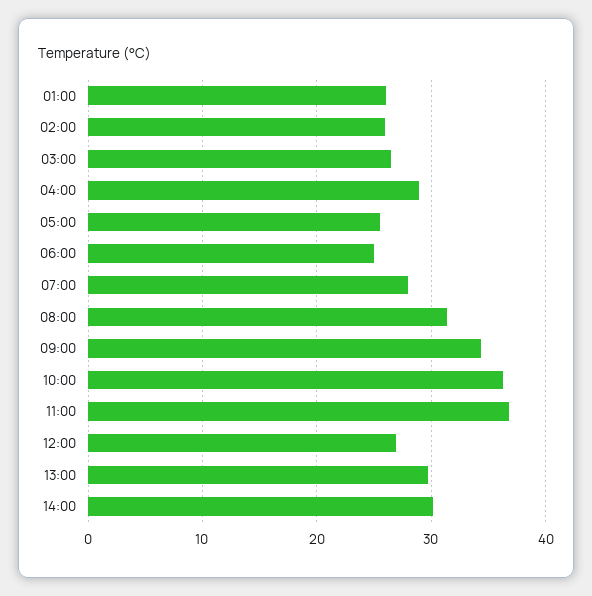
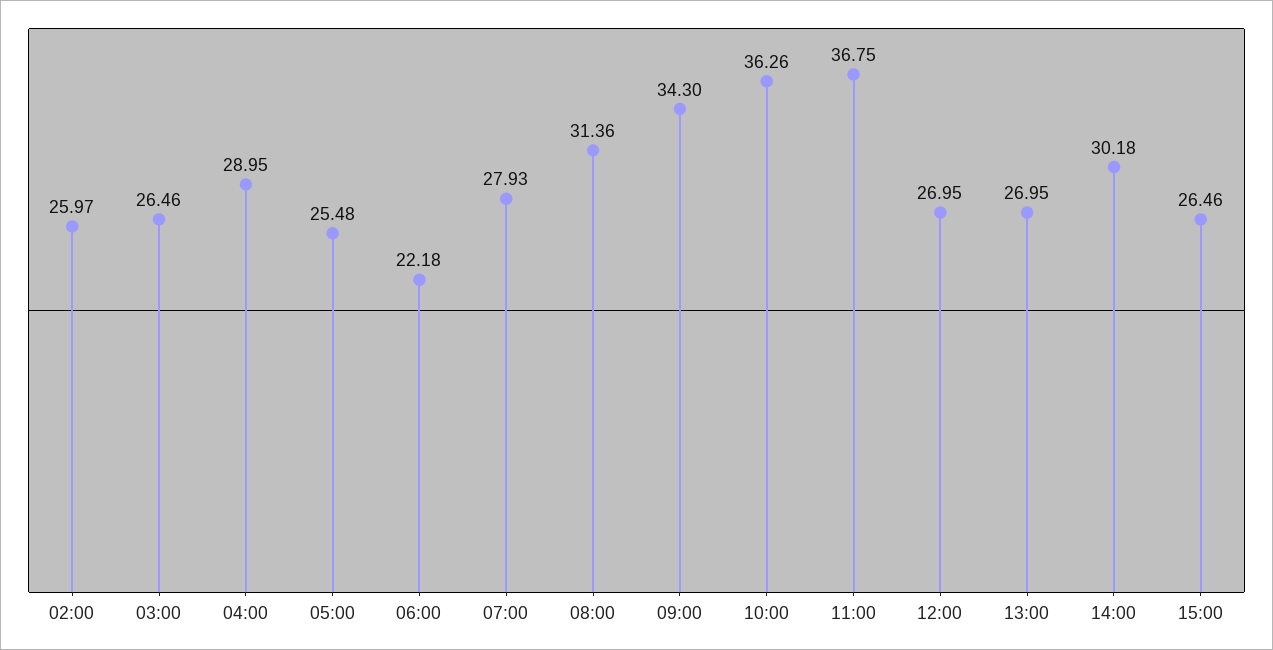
01:00: 26 -> none
06:00: 25 -> 22.18
13:00: 30 -> 26.95
15:00: none -> 26.46

